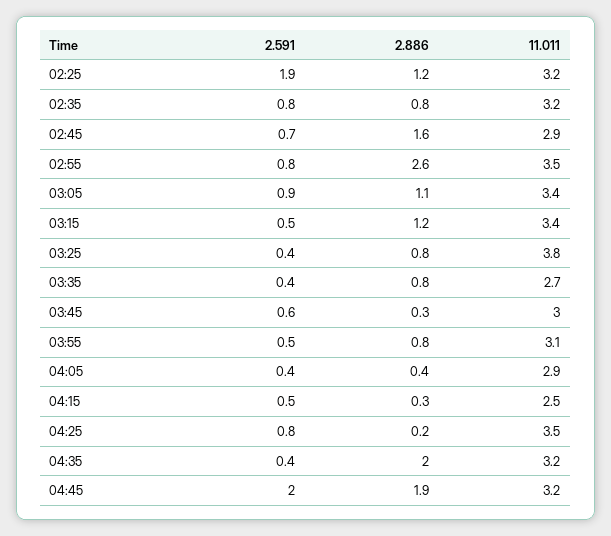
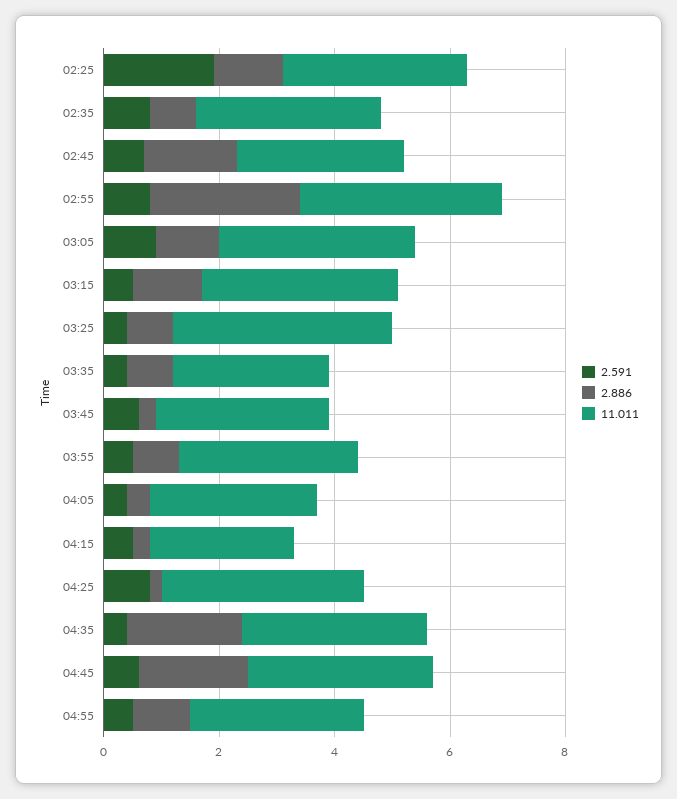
2.591, 04:45: 2 -> 0.5
2.591, 04:55: none -> 0.5
2.886, 04:55: none -> 1
11.011, 04:55: none -> 3

